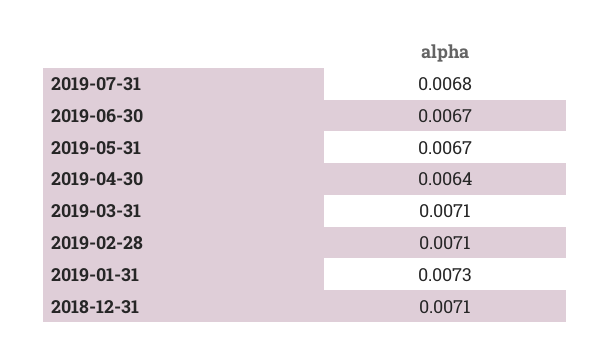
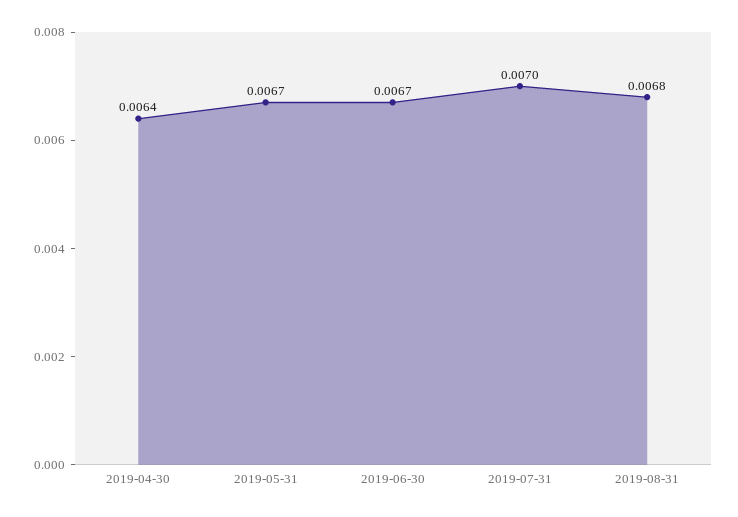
2019-07-31: 0.0068 -> 0.007
2019-03-31: 0.0071 -> none
2019-02-28: 0.0071 -> none
2019-01-31: 0.0073 -> none
2018-12-31: 0.0071 -> none
2019-08-31: none -> 0.0068

